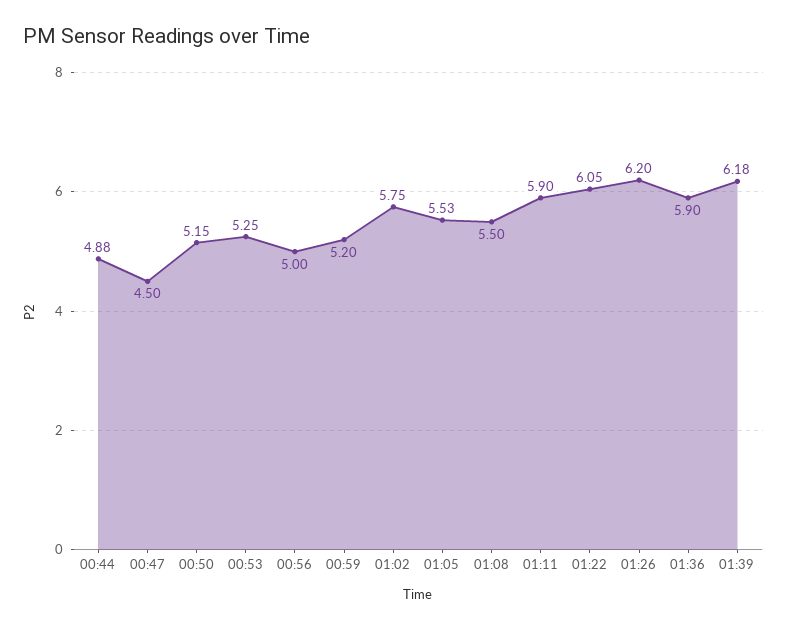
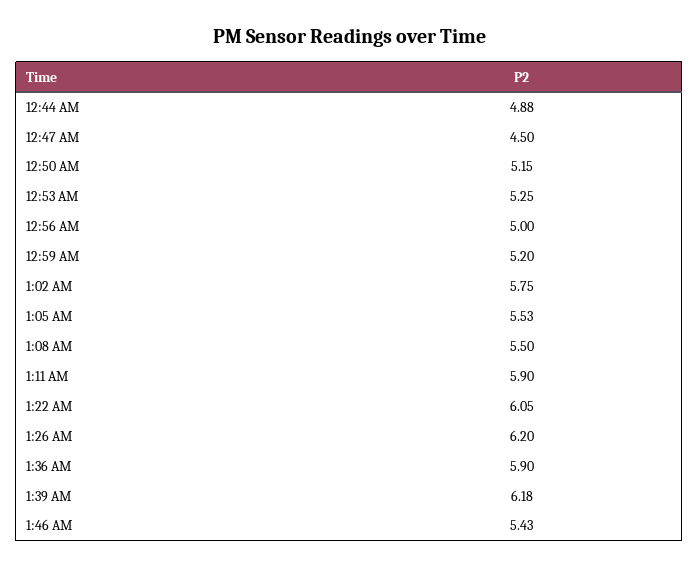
1:46 AM: none -> 5.43

